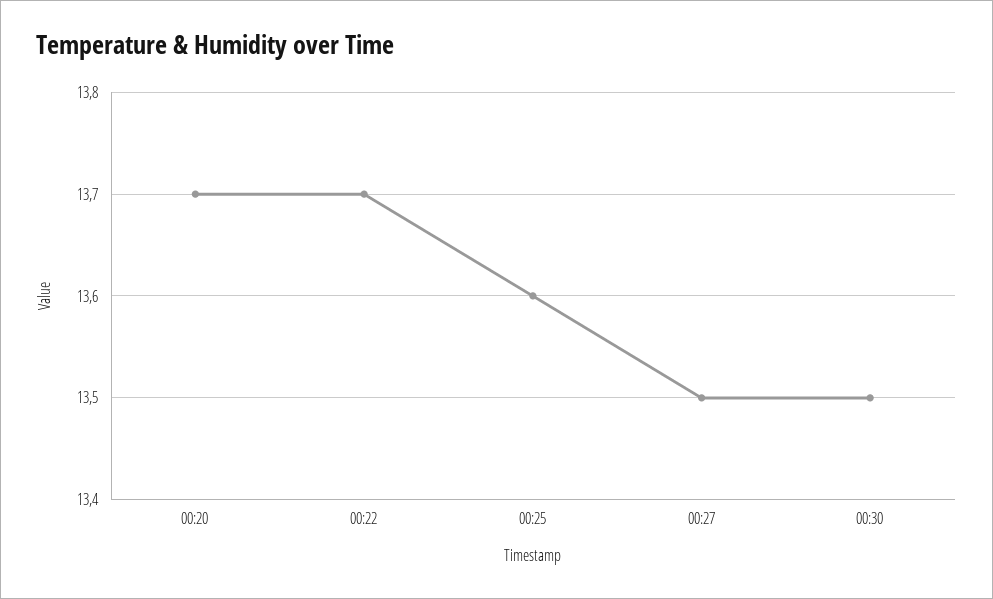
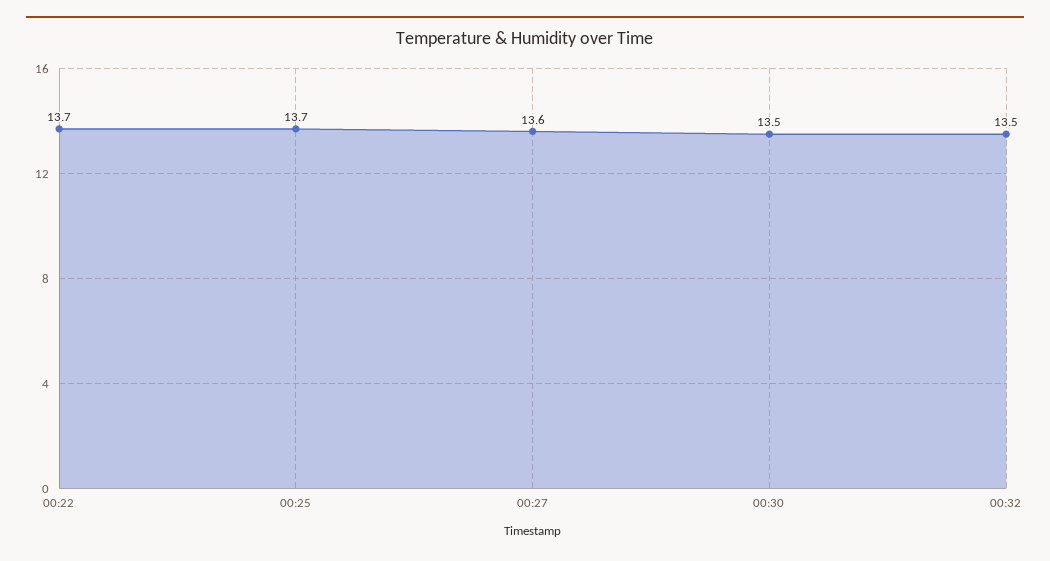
00:20: 13.7 -> none
00:25: 13.6 -> 13.7
00:27: 13.5 -> 13.6
00:32: none -> 13.5

